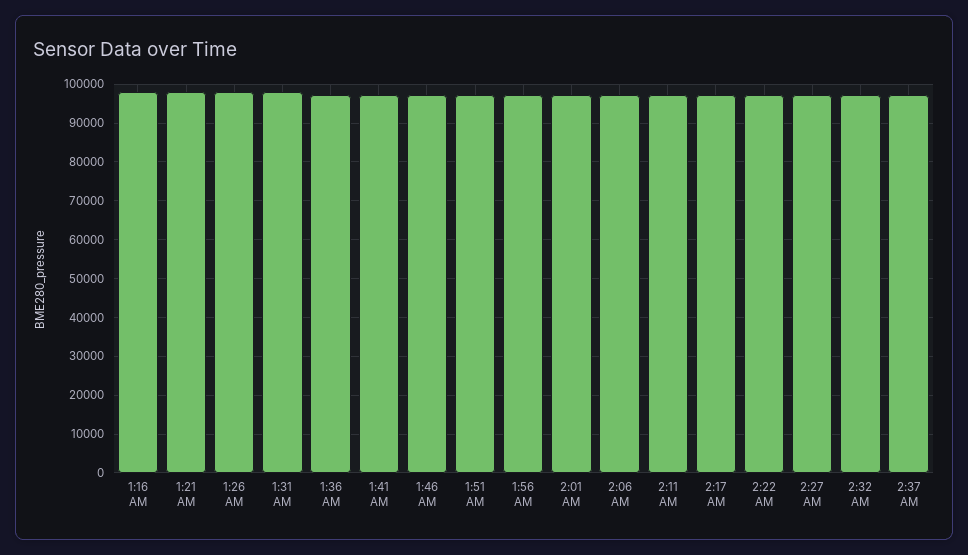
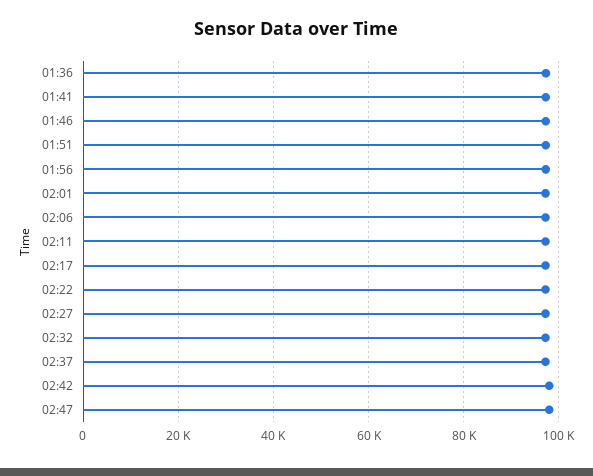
1:16 AM: 98000 -> none
1:21 AM: 98000 -> none
1:26 AM: 98000 -> none
1:31 AM: 98000 -> none
02:42: none -> 98000
02:47: none -> 98000

